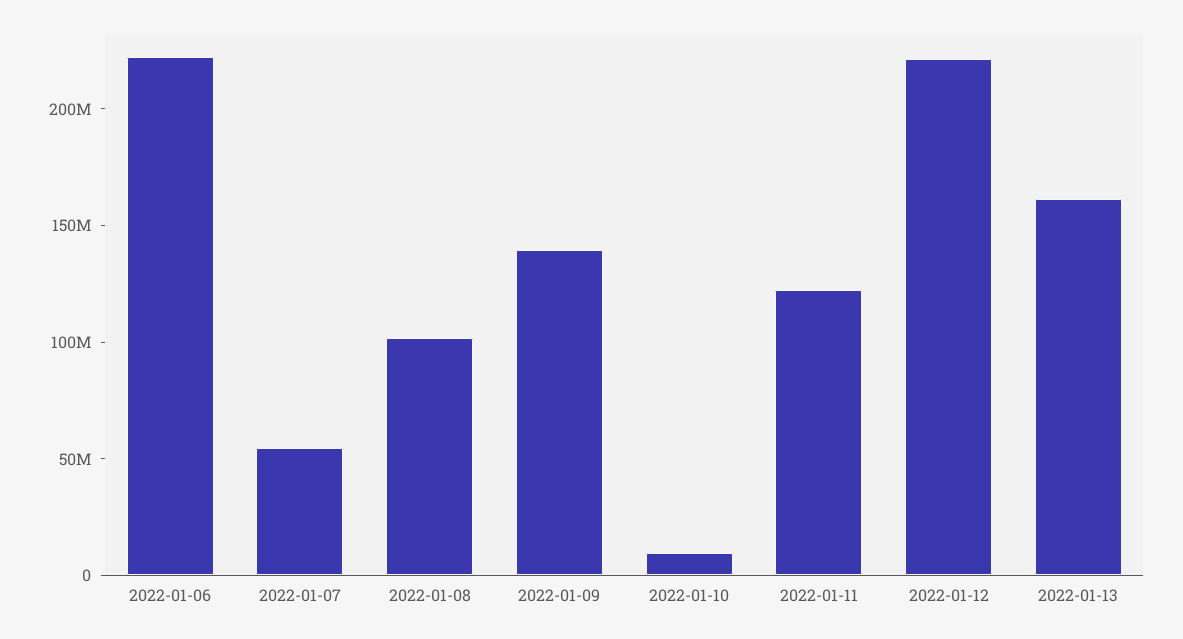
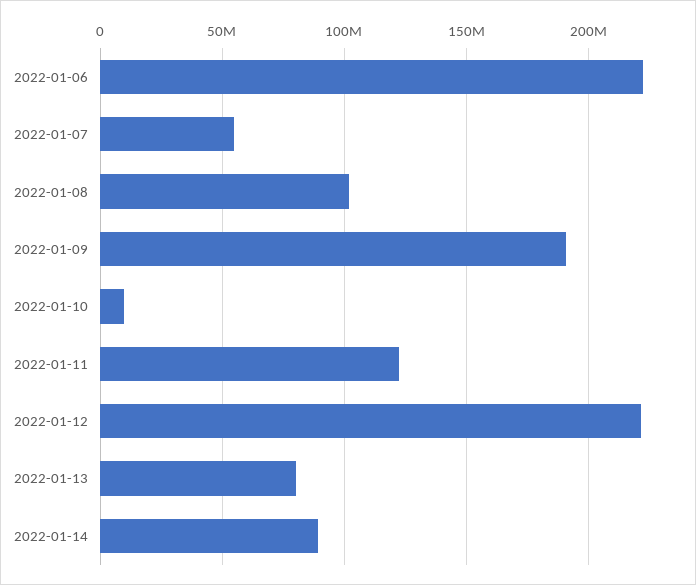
2022-01-09: 140000000 -> 190000000
2022-01-13: 160000000 -> 80000000
2022-01-14: none -> 90000000

